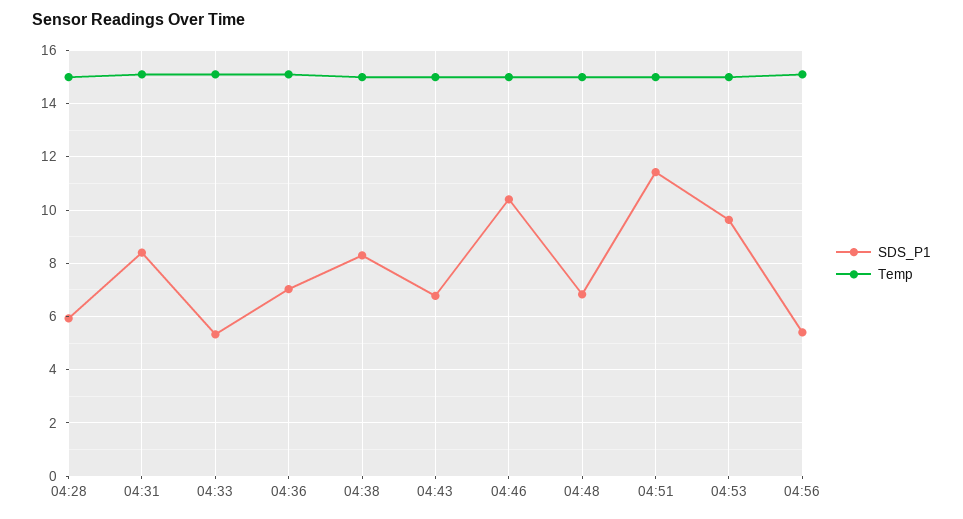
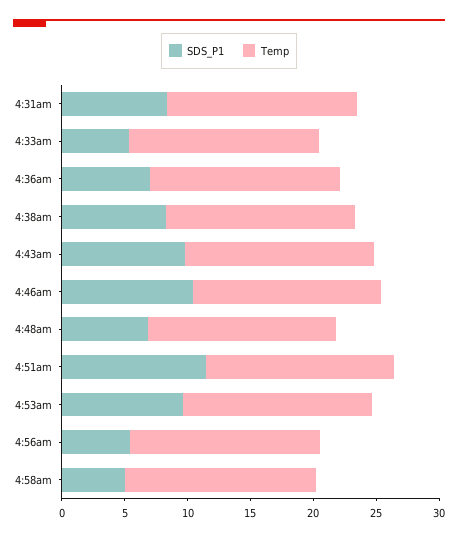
SDS_P1, 04:28: 6 -> none
Temp, 04:28: 15 -> none
SDS_P1, 04:43: 6.75 -> 10
SDS_P1, 4:58am: none -> 5
Temp, 4:58am: none -> 15

